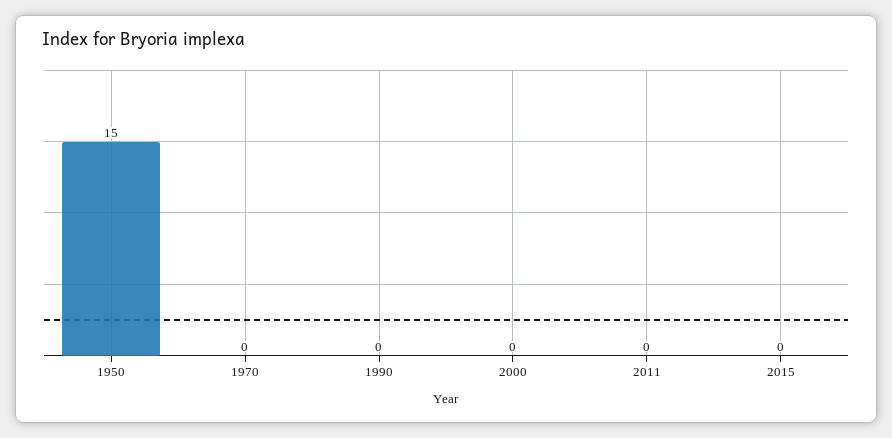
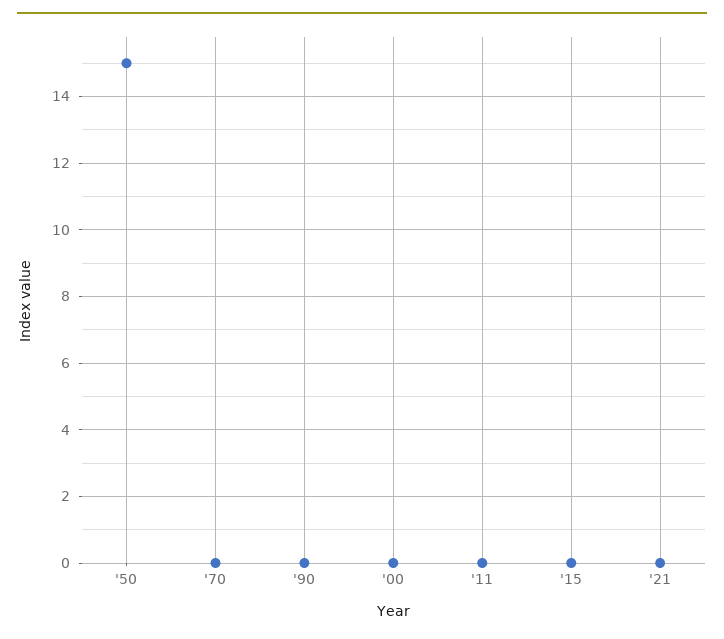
'21: none -> 0

